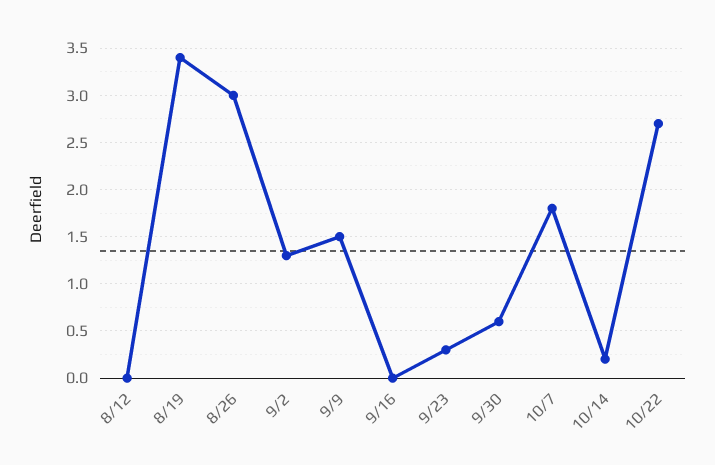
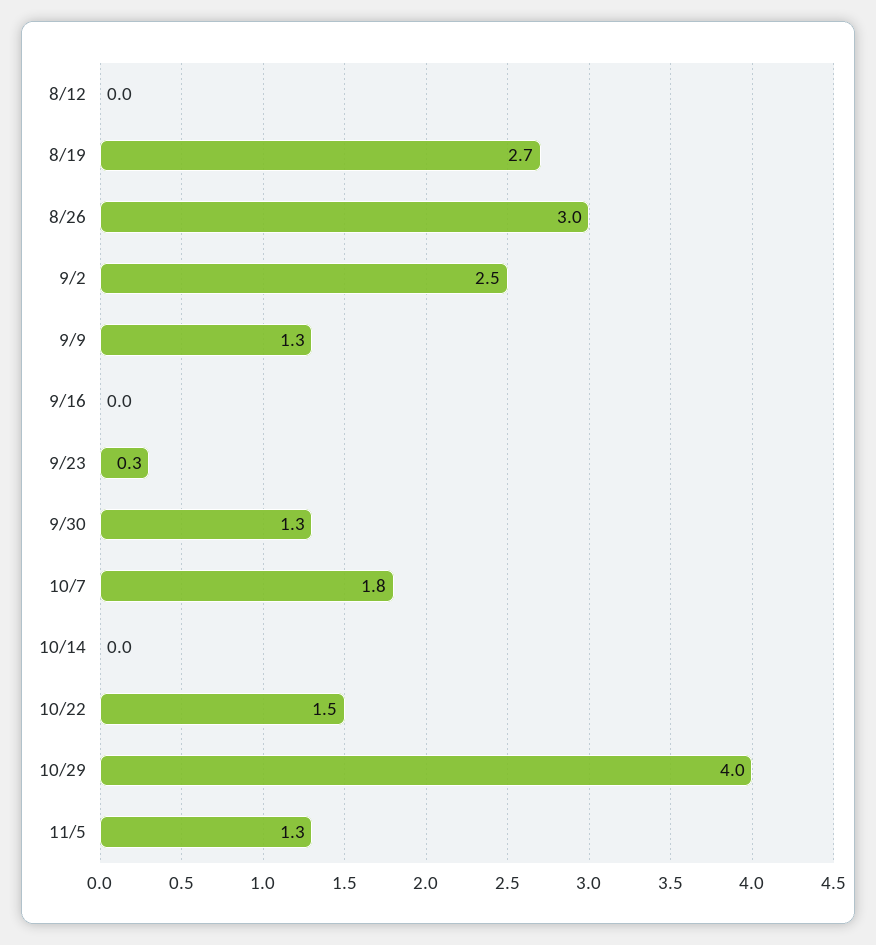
8/19: 3.4 -> 2.7
9/2: 1.3 -> 2.5
9/9: 1.5 -> 1.3
9/30: 0.6 -> 1.3
10/14: 0.2 -> 0
10/22: 2.7 -> 1.5
10/29: none -> 4
11/5: none -> 1.3

